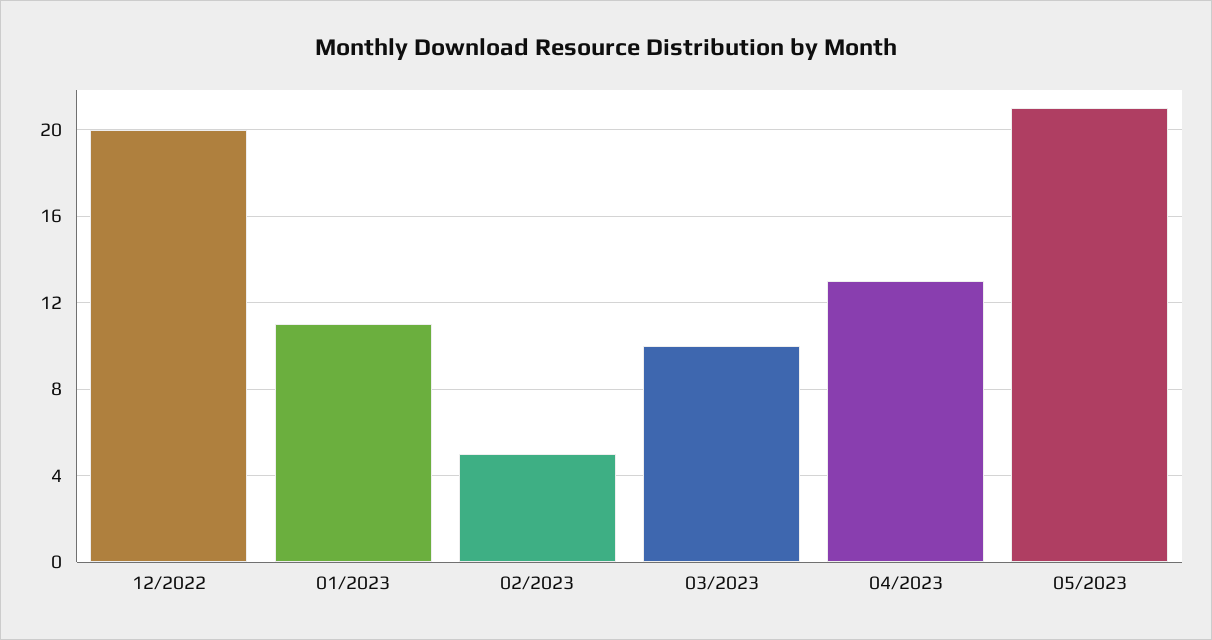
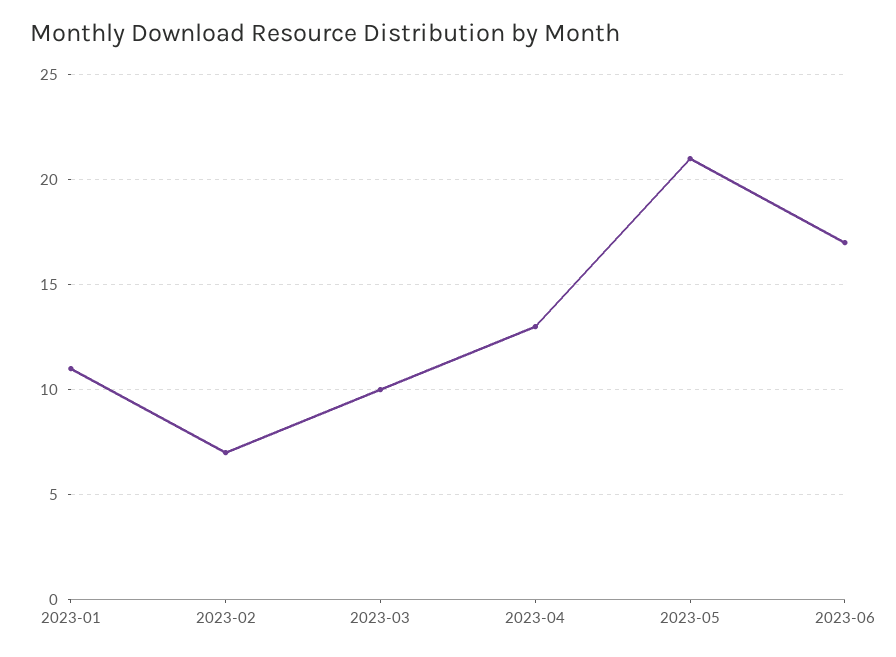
12/2022: 20 -> none
02/2023: 5 -> 7
2023-06: none -> 17

